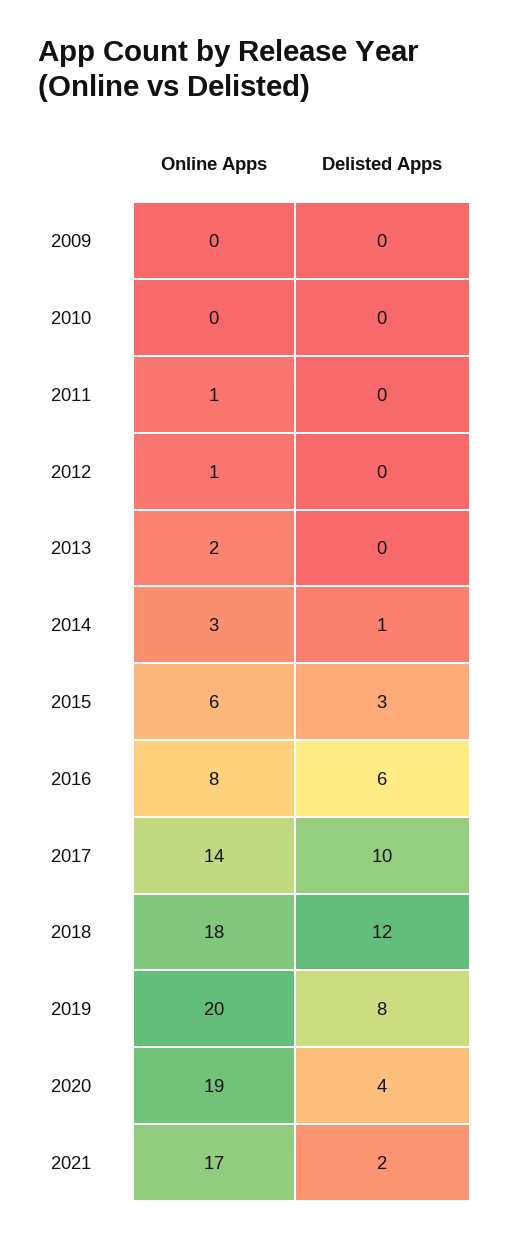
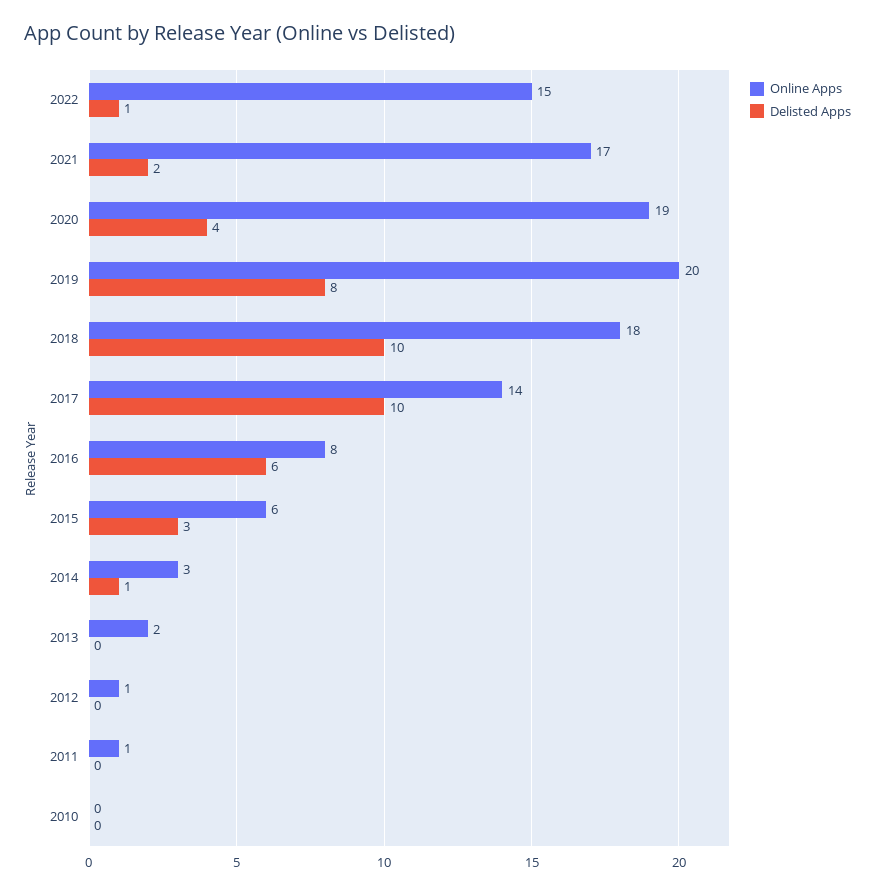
Online Apps, 2009: 0 -> none
Delisted Apps, 2009: 0 -> none
Delisted Apps, 2018: 12 -> 10
Online Apps, 2022: none -> 15
Delisted Apps, 2022: none -> 1

